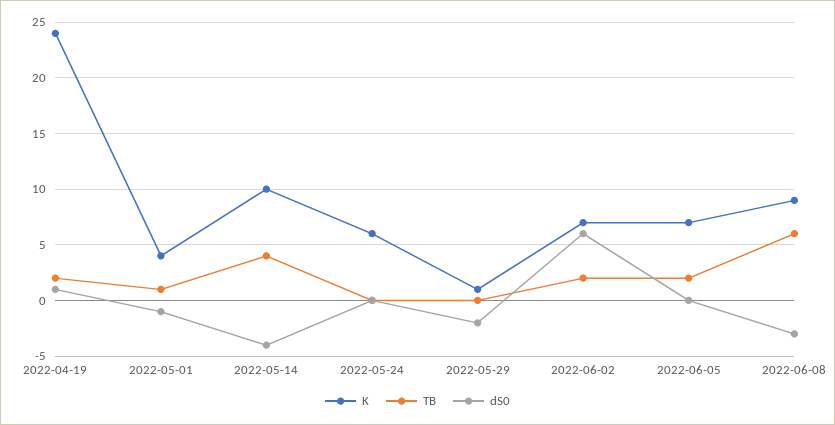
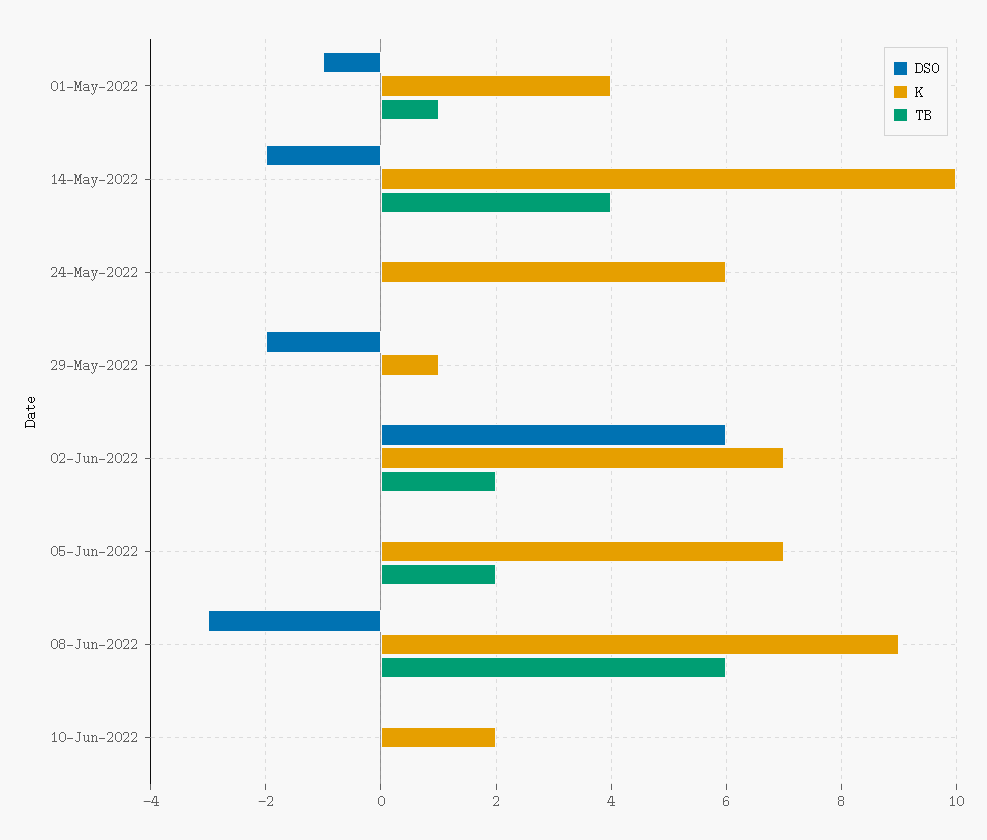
K, 2022-04-19: 24 -> none
TB, 2022-04-19: 2 -> none
dS0, 2022-04-19: 1 -> none
dS0, 2022-05-14: -4 -> -2
dS0, 10-Jun-2022: none -> 0
K, 10-Jun-2022: none -> 2
TB, 10-Jun-2022: none -> 0

